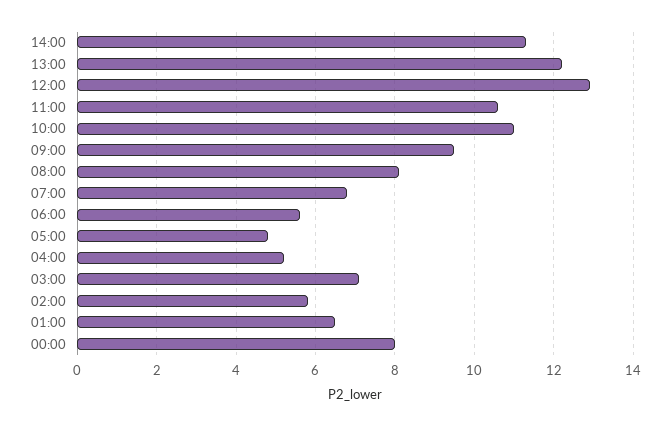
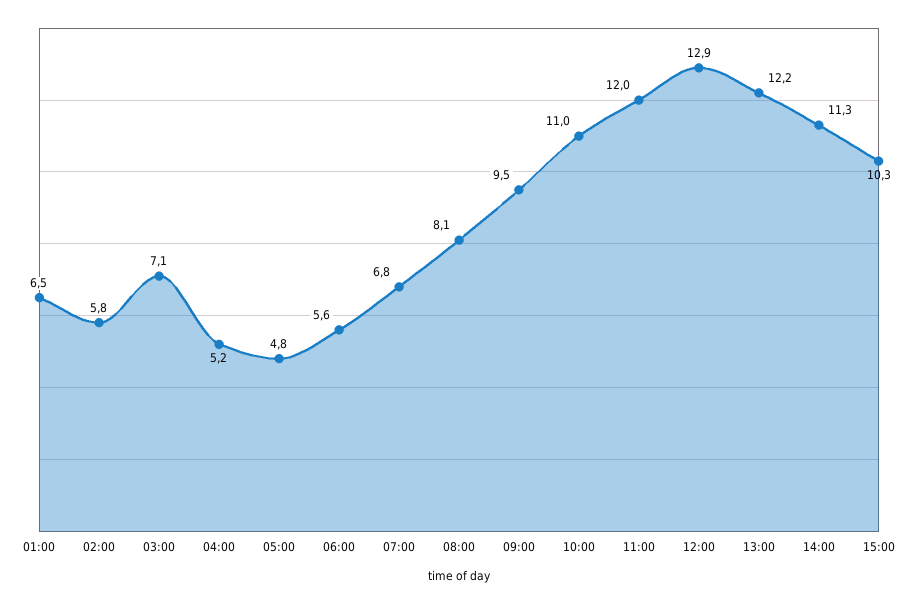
11:00: 10.5 -> 12
00:00: 8 -> none
15:00: none -> 10.3

